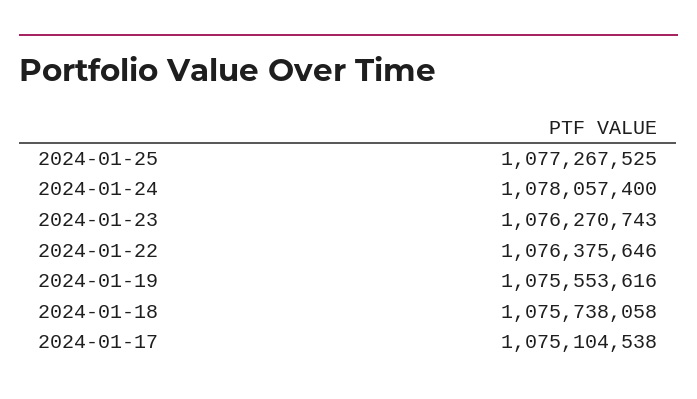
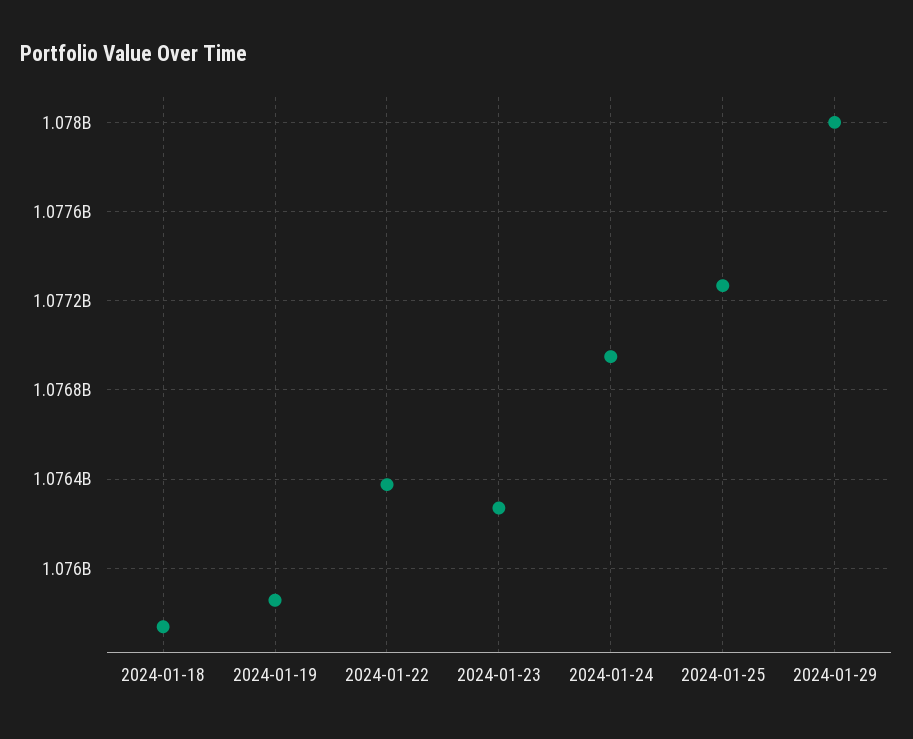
2024-01-24: 1078057400 -> 1076950000
2024-01-19: 1075553616 -> 1075850000
2024-01-17: 1075104538 -> none
2024-01-29: none -> 1078000000

